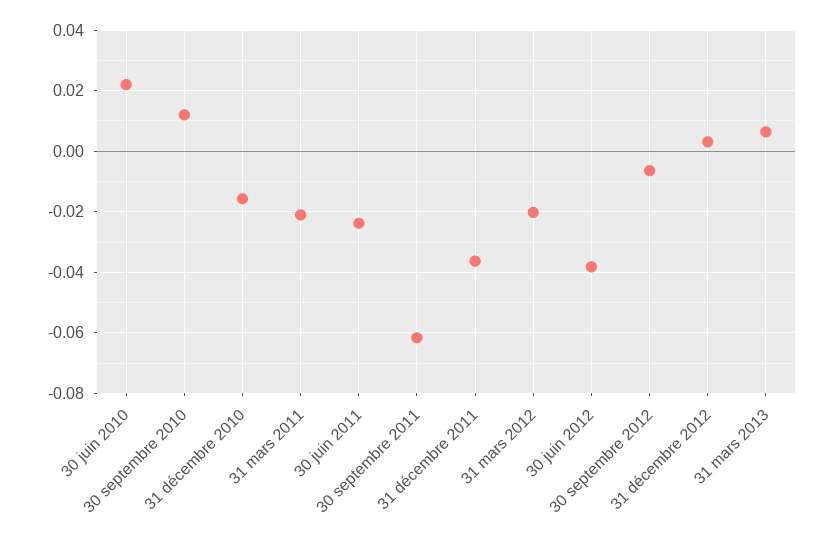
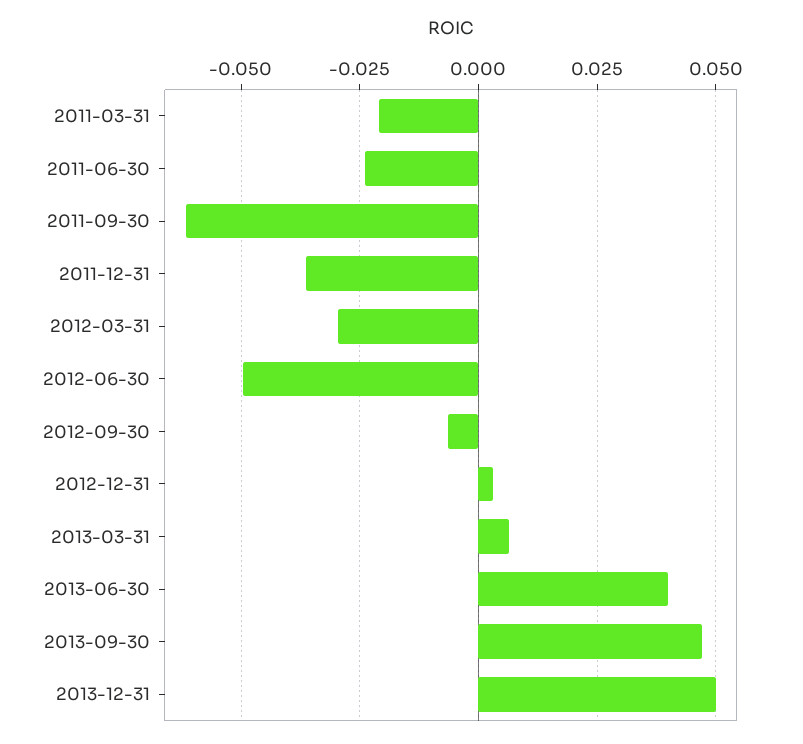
30 juin 2010: 0.022 -> none
30 septembre 2010: 0.012 -> none
31 décembre 2010: -0.016 -> none
31 mars 2012: -0.02 -> -0.03
30 juin 2012: -0.038 -> -0.05
2013-06-30: none -> 0.04
2013-09-30: none -> 0.0475
2013-12-31: none -> 0.05

